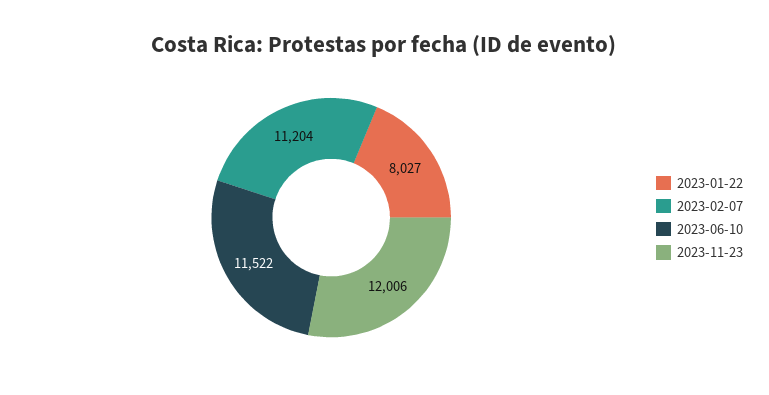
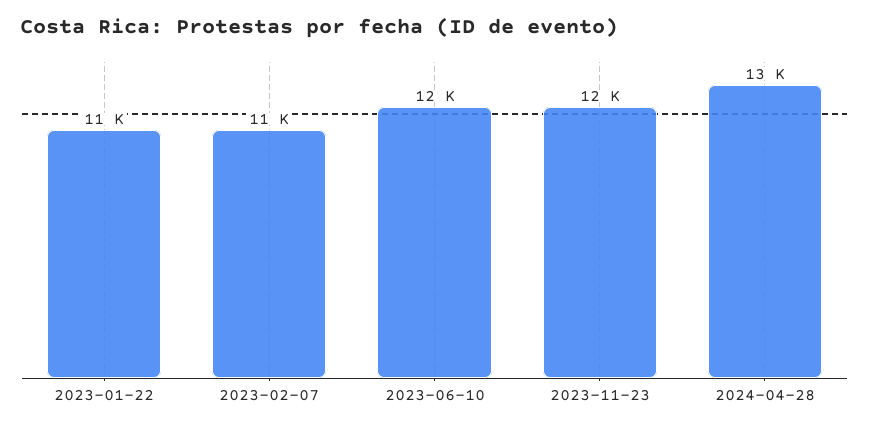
2023-01-22: 8027 -> 11000
2024-04-28: none -> 13000

